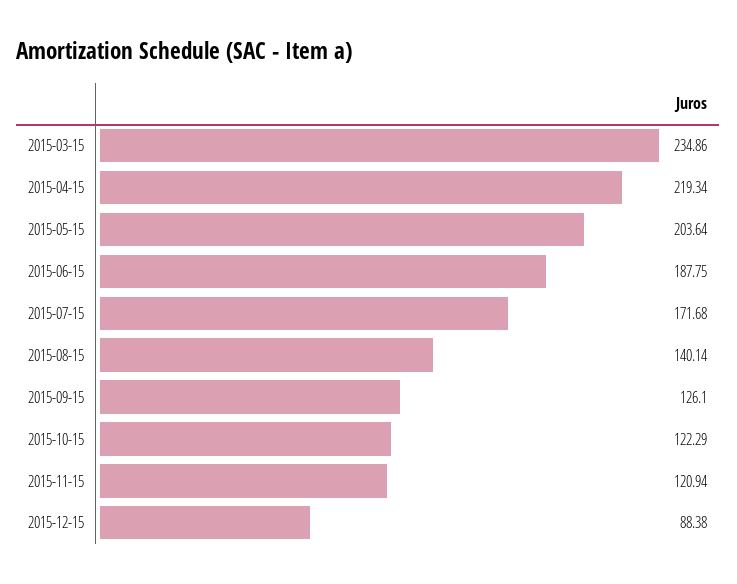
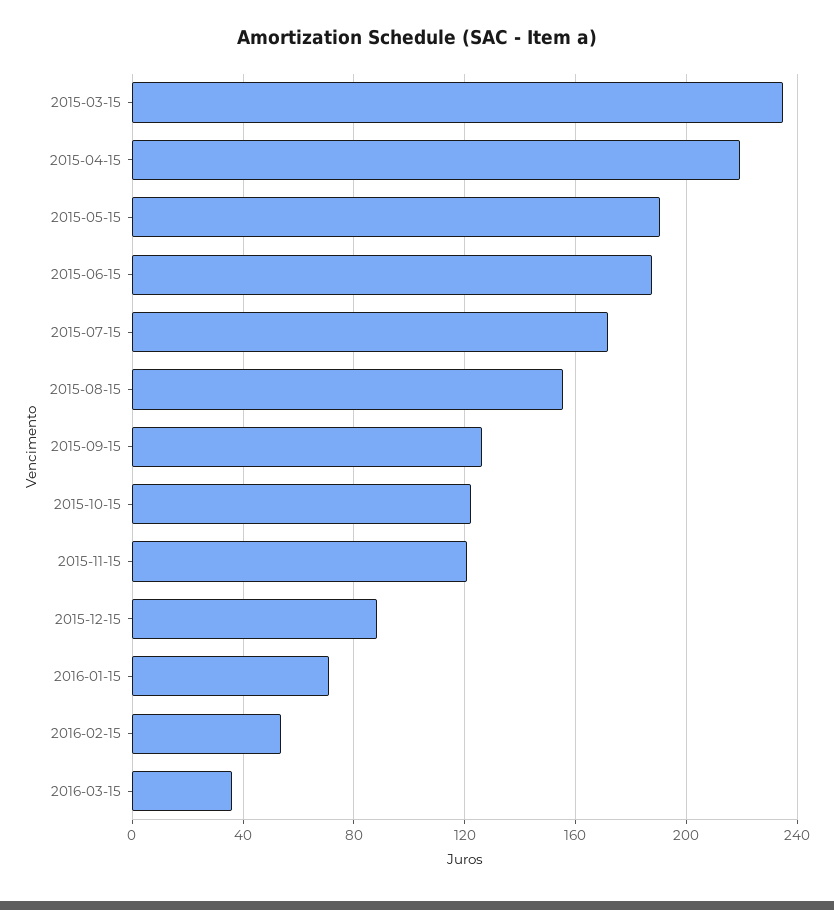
2015-05-15: 203.64 -> 190
2015-08-15: 140.14 -> 155
2016-01-15: none -> 70
2016-02-15: none -> 55
2016-03-15: none -> 35

